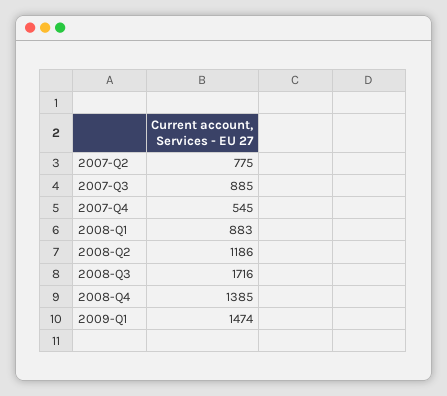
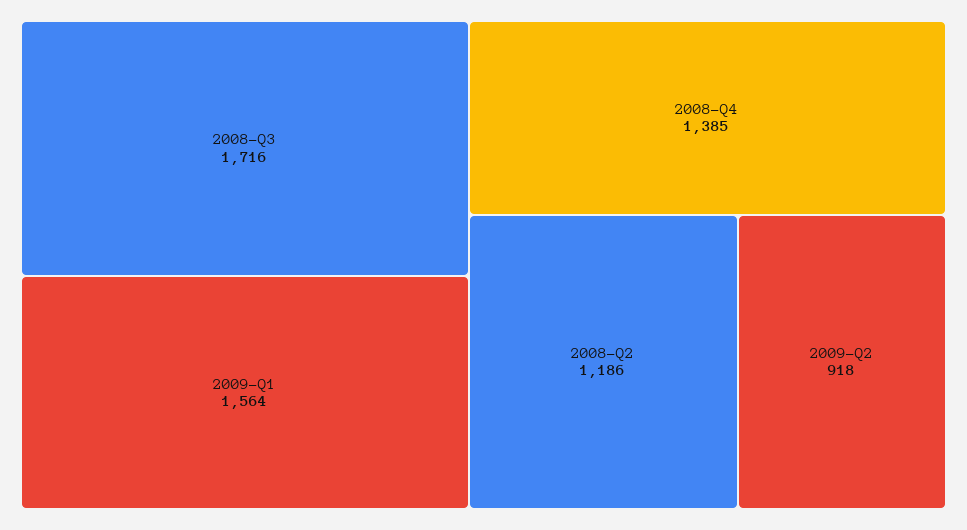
2007-Q2: 775 -> none
2007-Q3: 885 -> none
2007-Q4: 545 -> none
2008-Q1: 883 -> none
2009-Q1: 1474 -> 1564
2009-Q2: none -> 918

